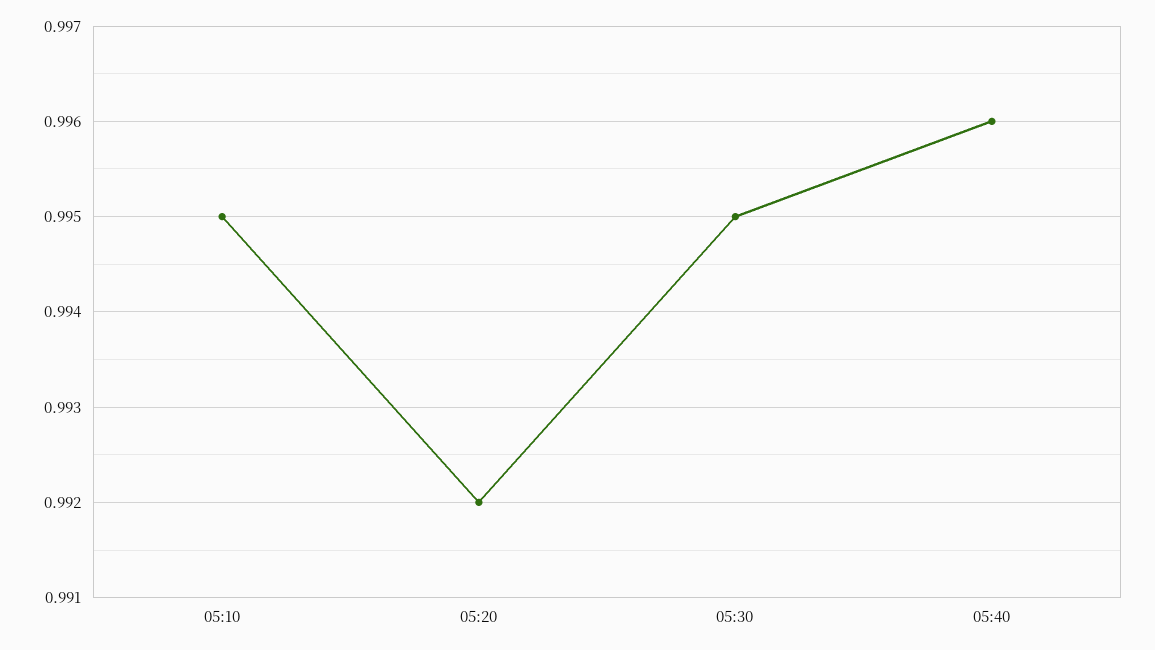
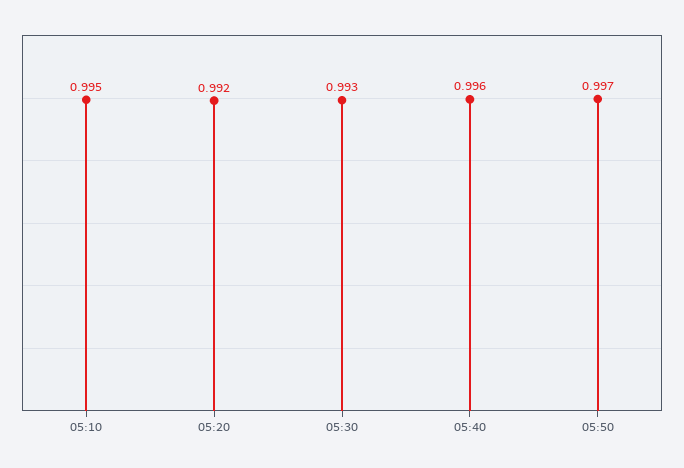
05:30: 0.995 -> 0.993
05:50: none -> 0.997

